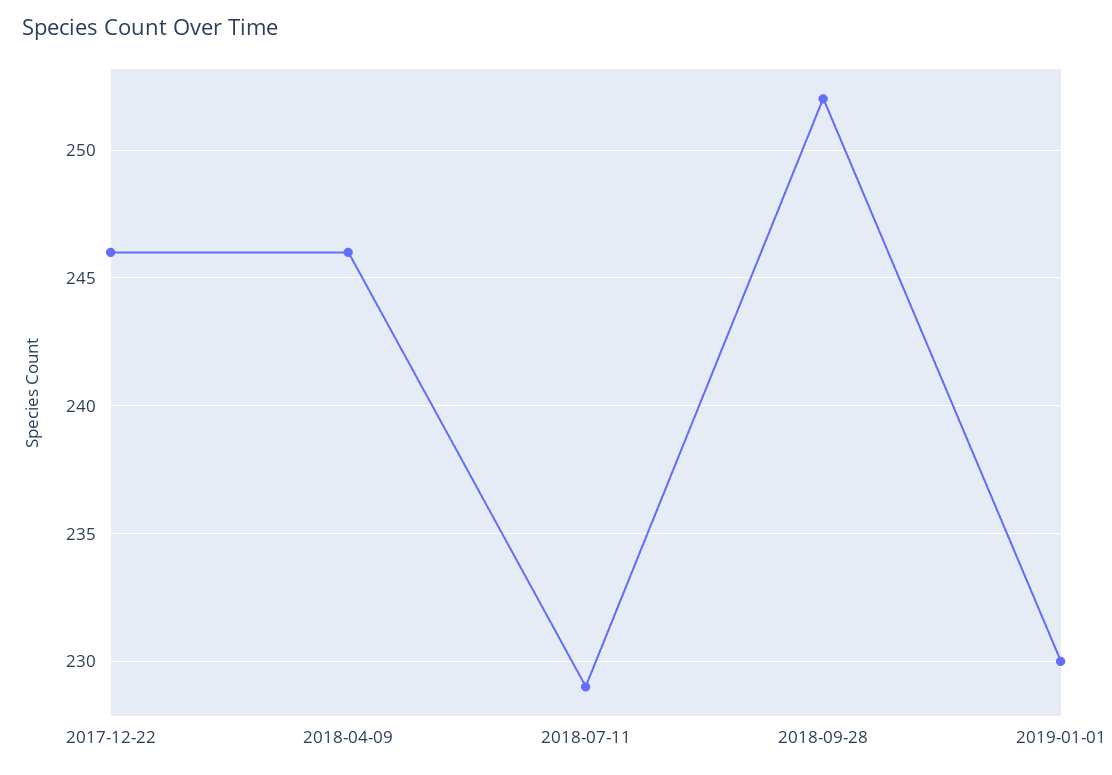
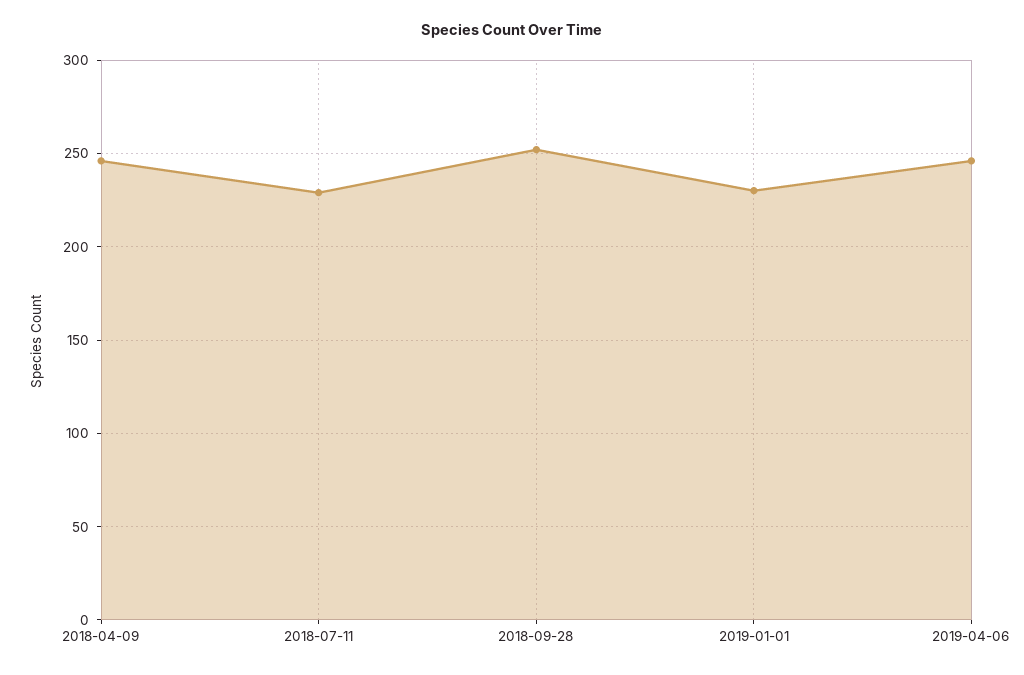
2017-12-22: 246 -> none
2019-04-06: none -> 245

